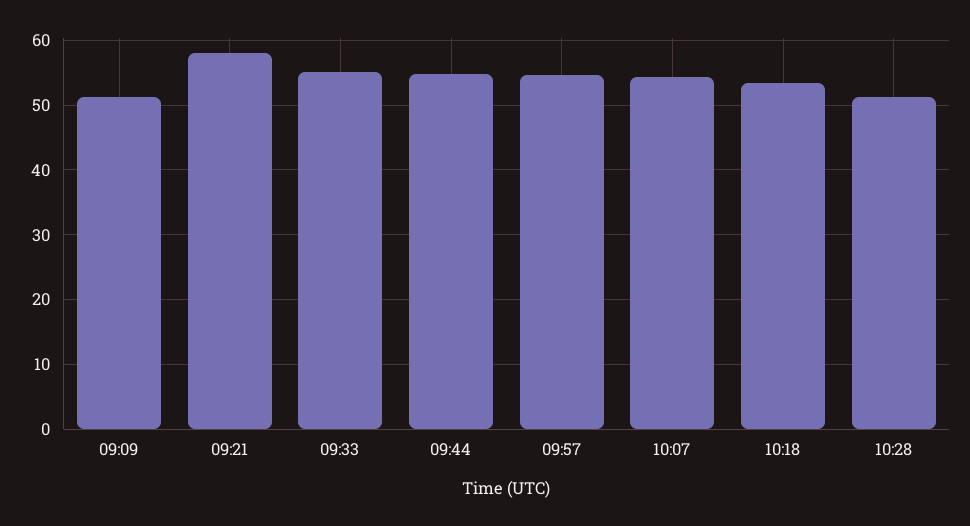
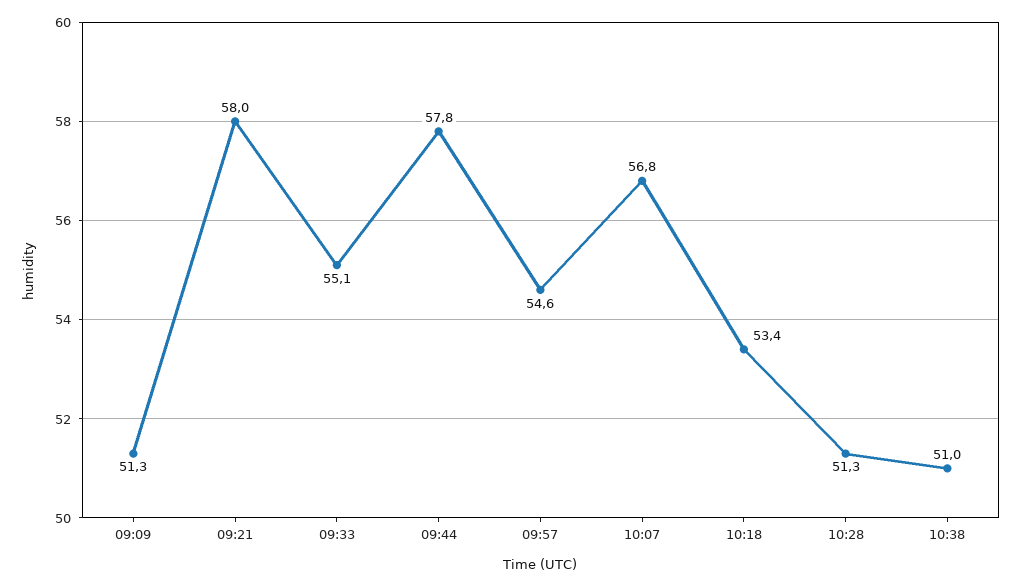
09:44: 55 -> 57.8
10:07: 54 -> 56.8
10:38: none -> 51

